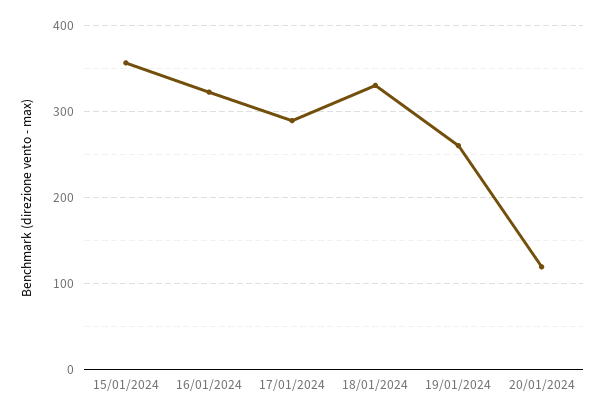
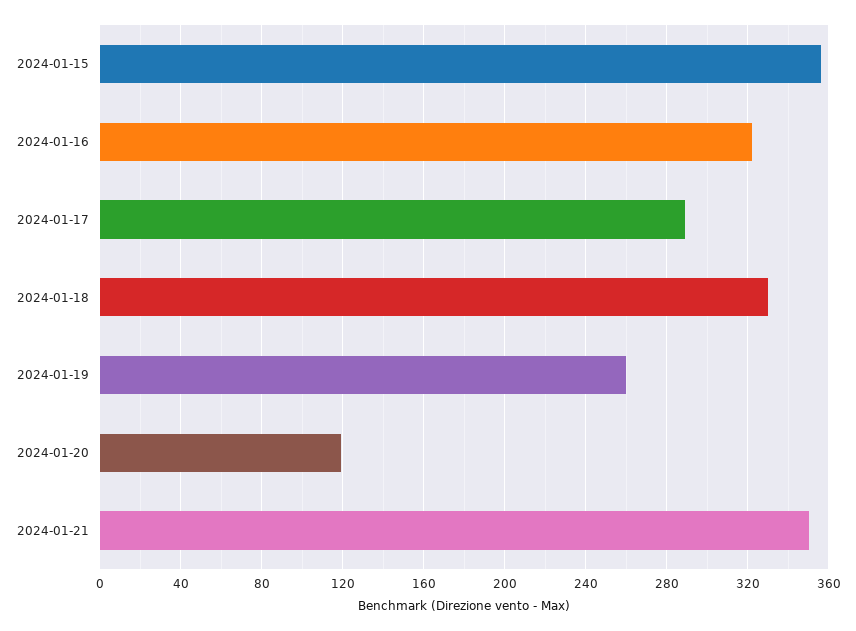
2024-01-21: none -> 350

